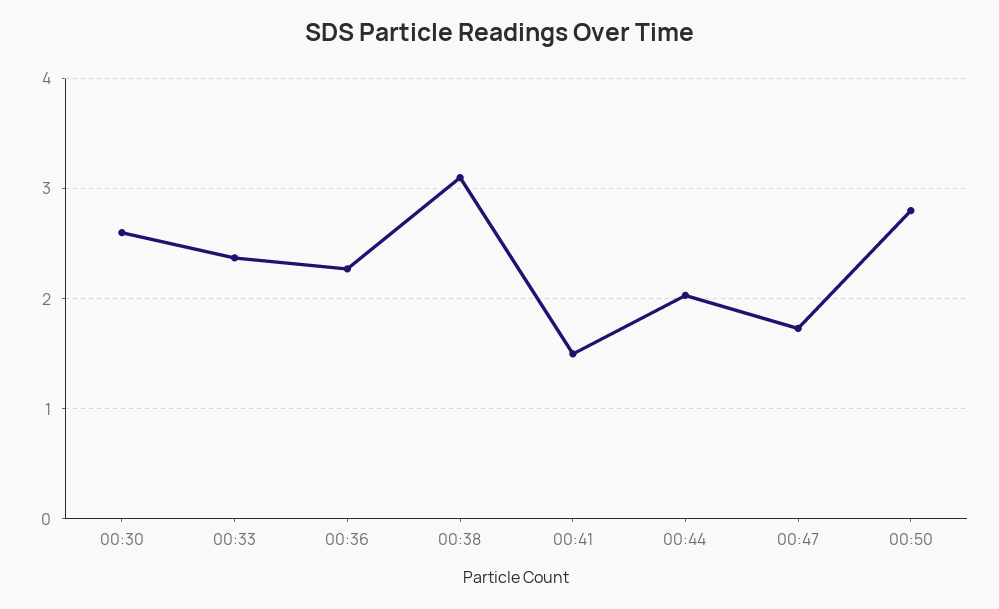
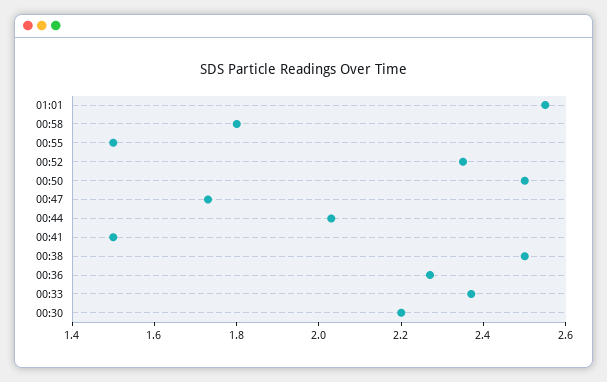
00:30: 2.6 -> 2.2
00:38: 3.1 -> 2.5
00:50: 2.8 -> 2.5
01:01: none -> 2.55
00:58: none -> 1.8
00:55: none -> 1.5
00:52: none -> 2.35

